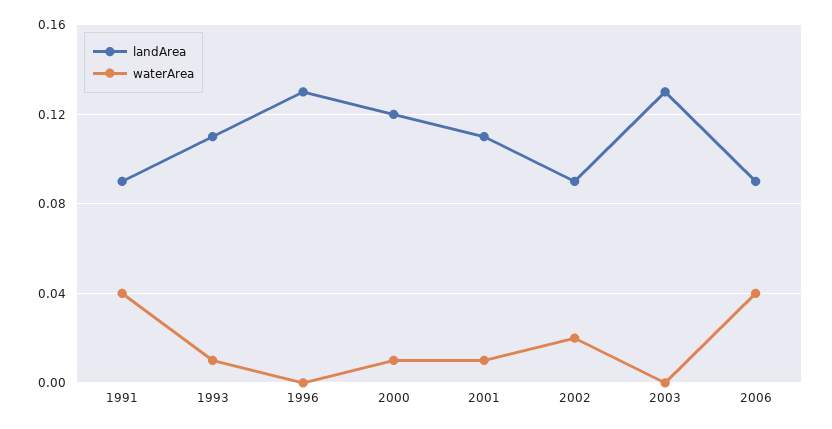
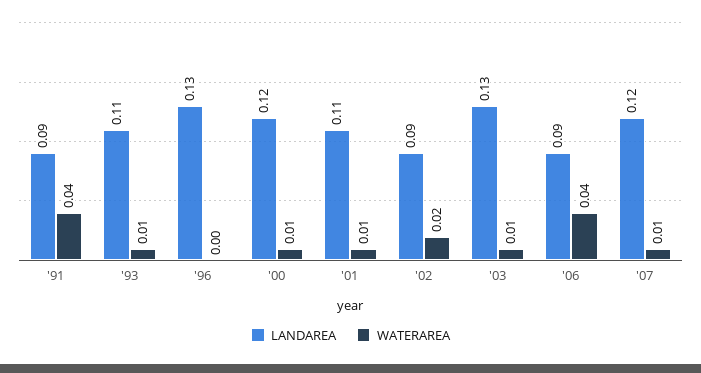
waterArea, 2003: 0 -> 0.01
landArea, '07: none -> 0.12
waterArea, '07: none -> 0.01

